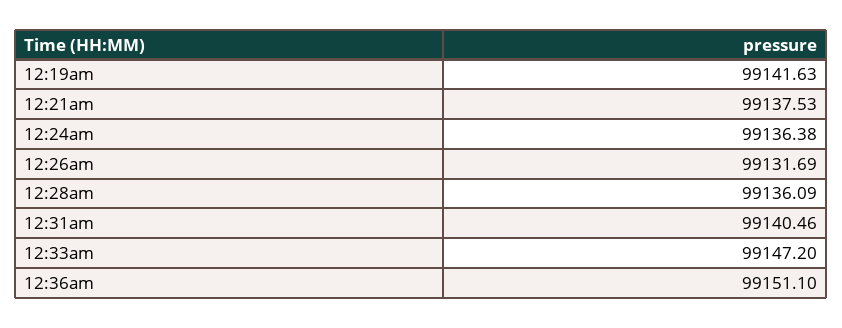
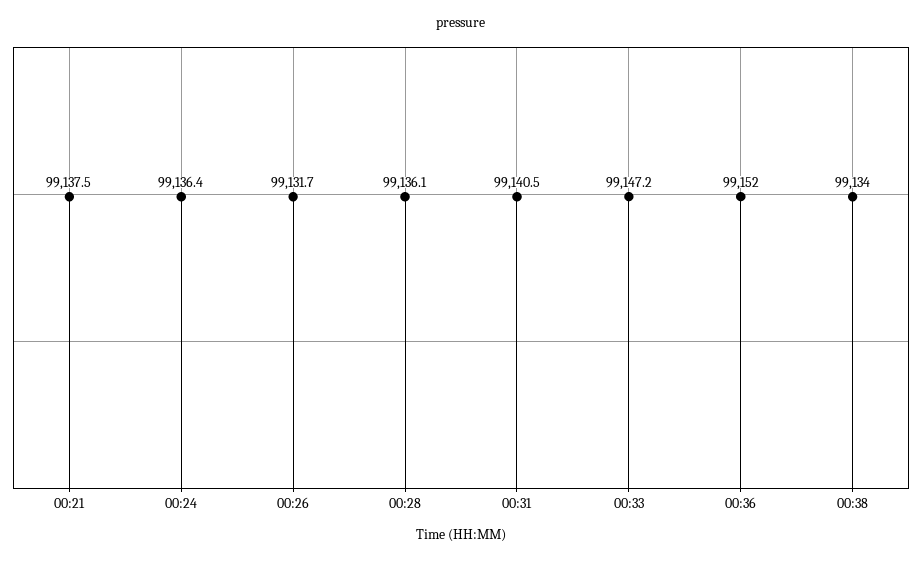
12:19am: 99141.63 -> none
12:36am: 99151.1 -> 99152
00:38: none -> 99134

